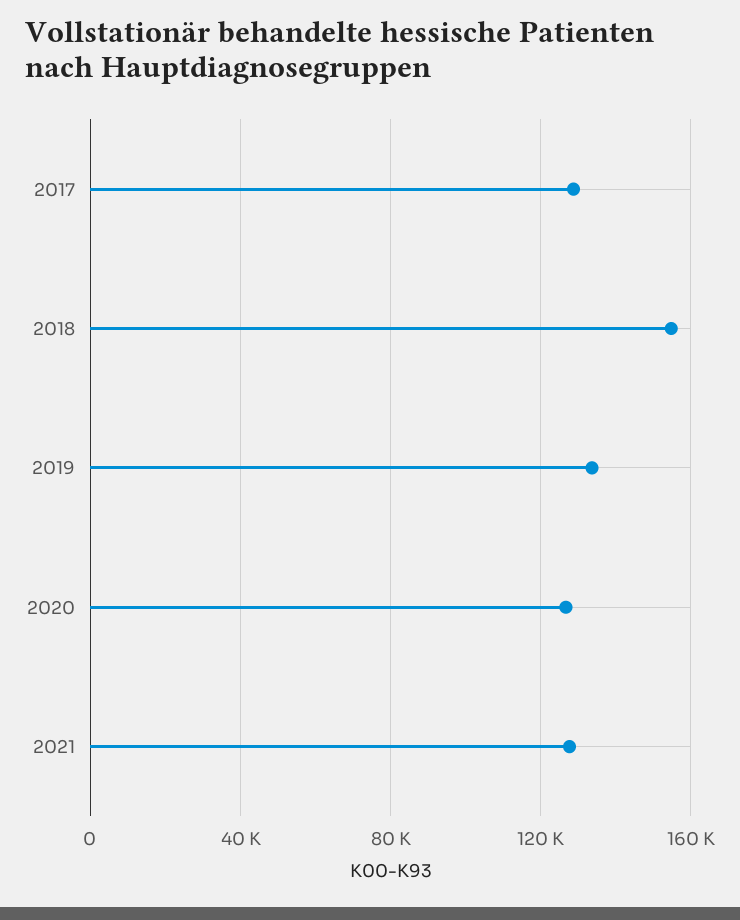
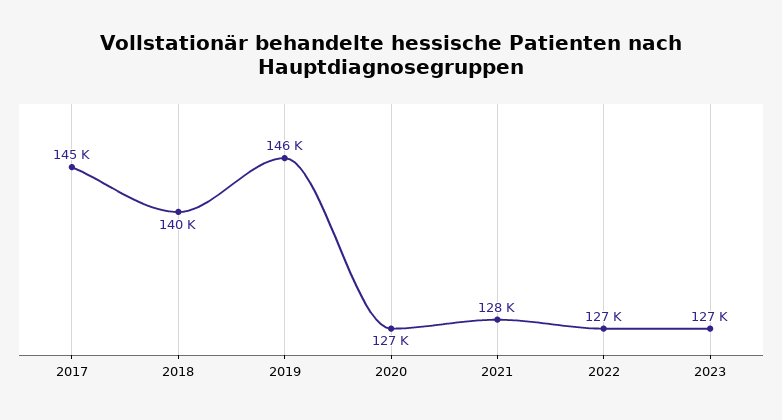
2017: 130000 -> 145000
2018: 155000 -> 140000
2019: 135000 -> 146000
2022: none -> 127000
2023: none -> 127000

